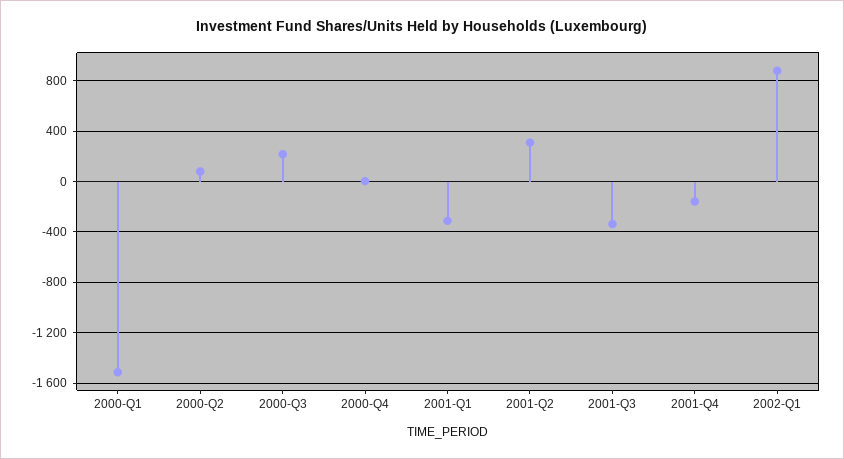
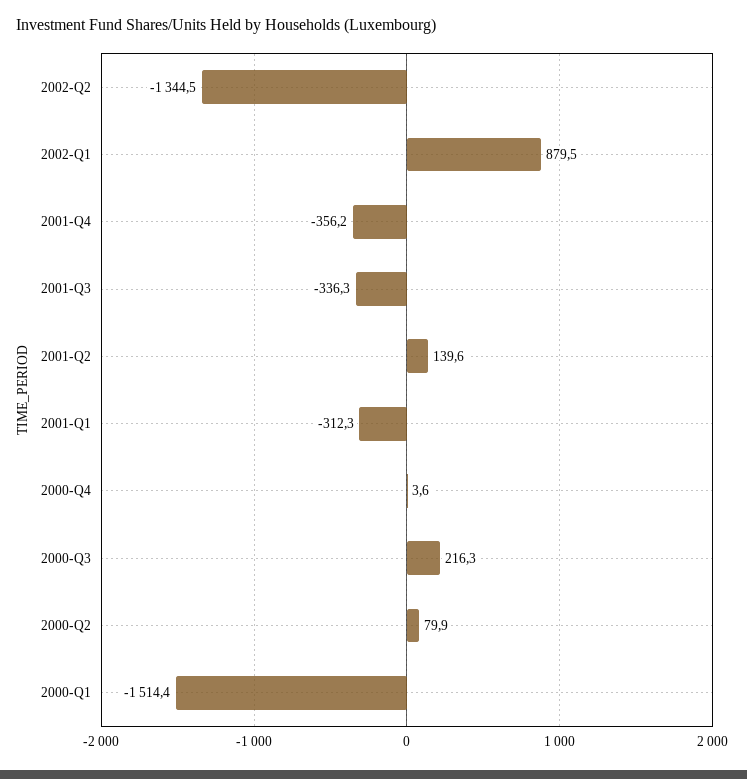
2001-Q2: 300 -> 139.6
2001-Q4: -150 -> -356.2
2002-Q2: none -> -1344.5

